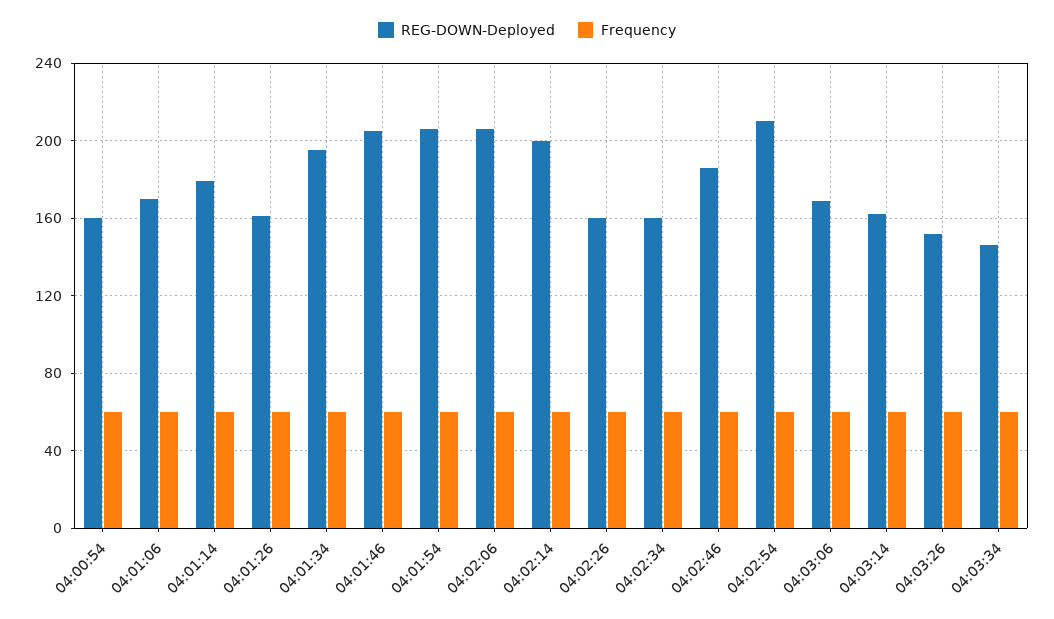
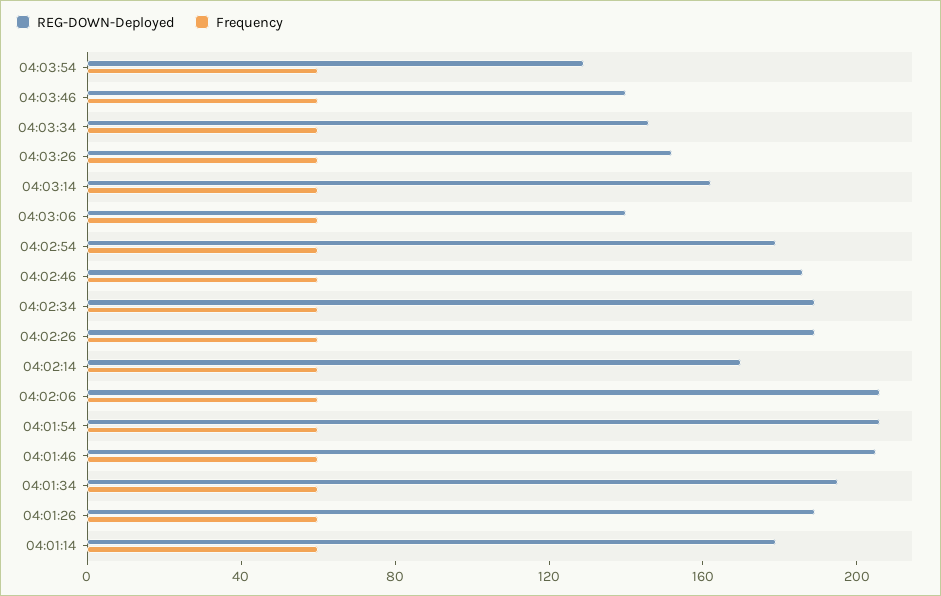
REG-DOWN-Deployed, 04:00:54: 160 -> none
Frequency, 04:00:54: 60 -> none
REG-DOWN-Deployed, 04:01:06: 170 -> none
Frequency, 04:01:06: 60 -> none
REG-DOWN-Deployed, 04:01:26: 160 -> 190
REG-DOWN-Deployed, 04:02:14: 200 -> 170
REG-DOWN-Deployed, 04:02:26: 160 -> 190
REG-DOWN-Deployed, 04:02:34: 160 -> 190
REG-DOWN-Deployed, 04:02:54: 210 -> 180
REG-DOWN-Deployed, 04:03:06: 170 -> 140
REG-DOWN-Deployed, 04:03:54: none -> 130
Frequency, 04:03:54: none -> 60
REG-DOWN-Deployed, 04:03:46: none -> 140
Frequency, 04:03:46: none -> 60

